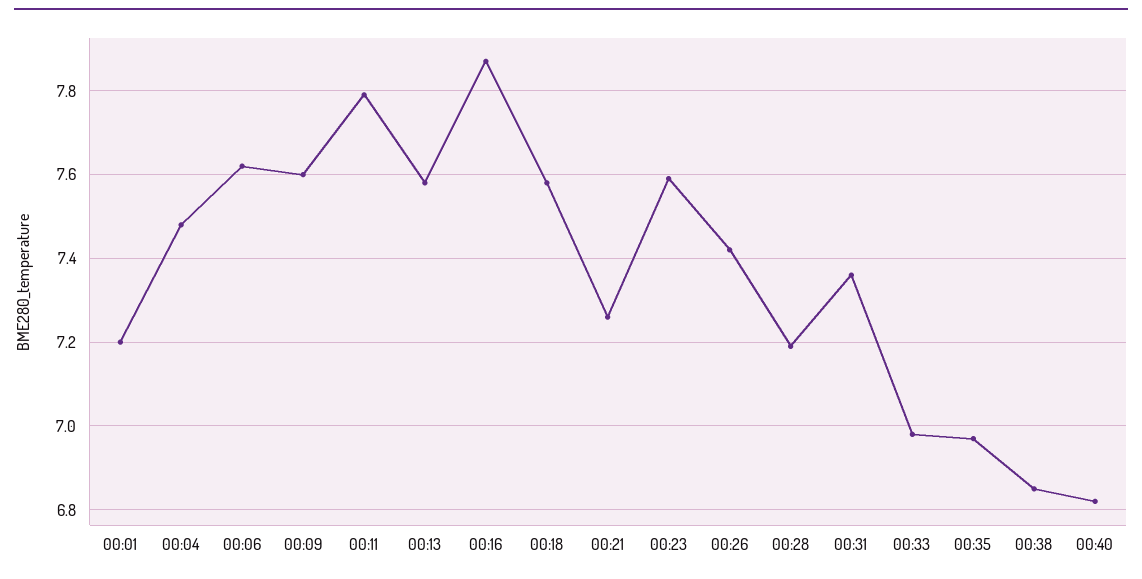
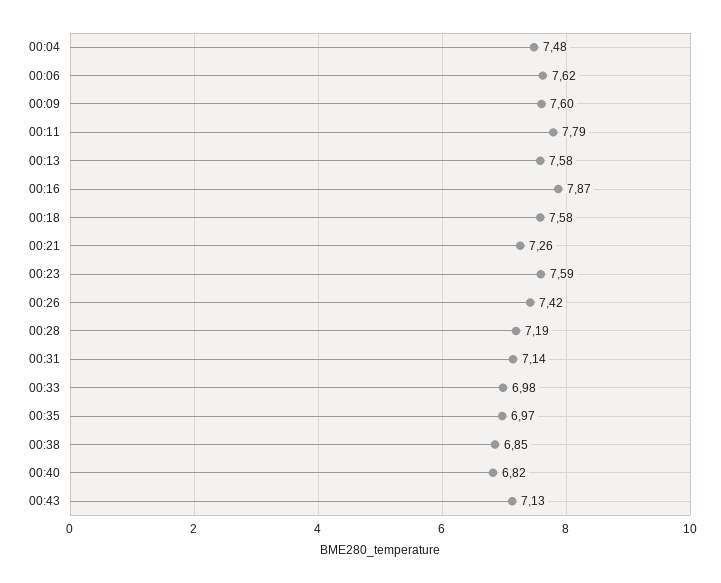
00:01: 7.2 -> none
00:31: 7.35 -> 7.14
00:43: none -> 7.13

